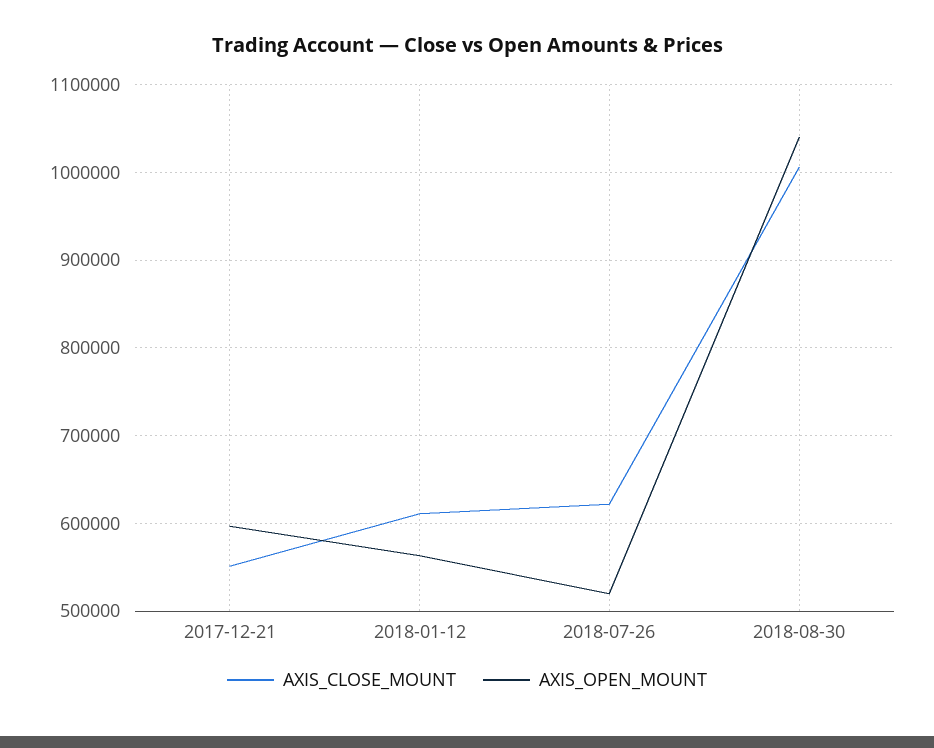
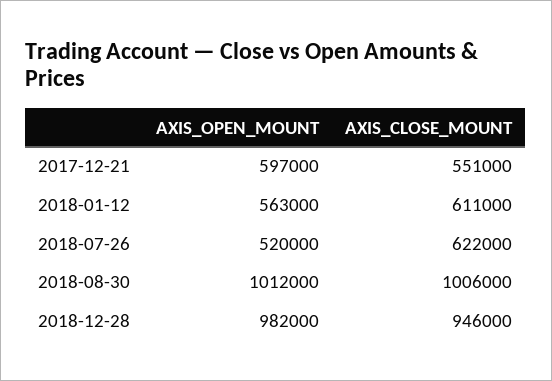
AXIS_OPEN_MOUNT, 2018-08-30: 1040000 -> 1012000
AXIS_OPEN_MOUNT, 2018-12-28: none -> 982000
AXIS_CLOSE_MOUNT, 2018-12-28: none -> 946000

